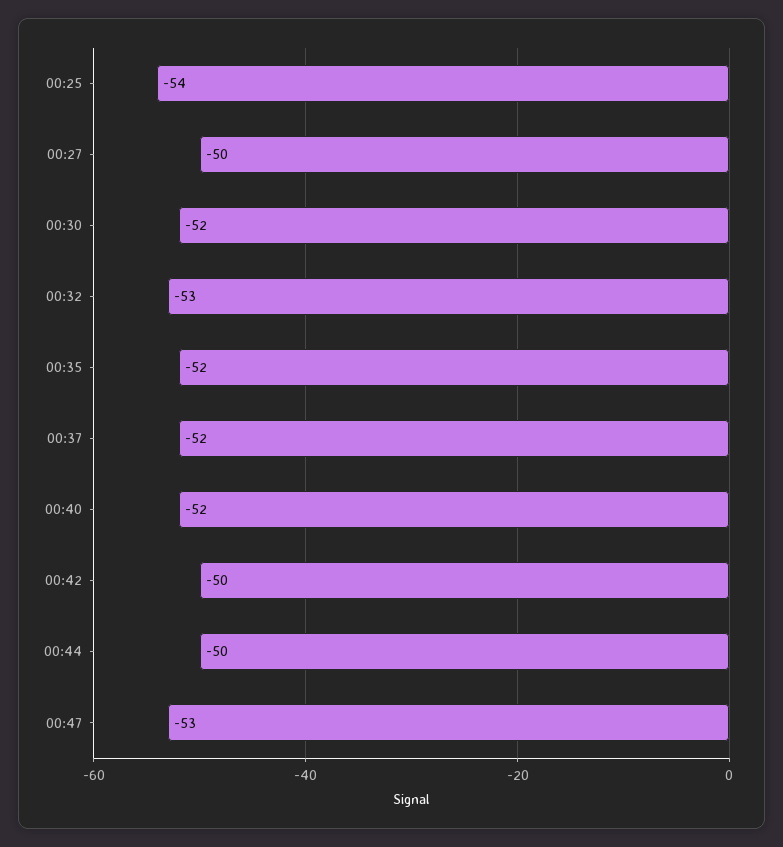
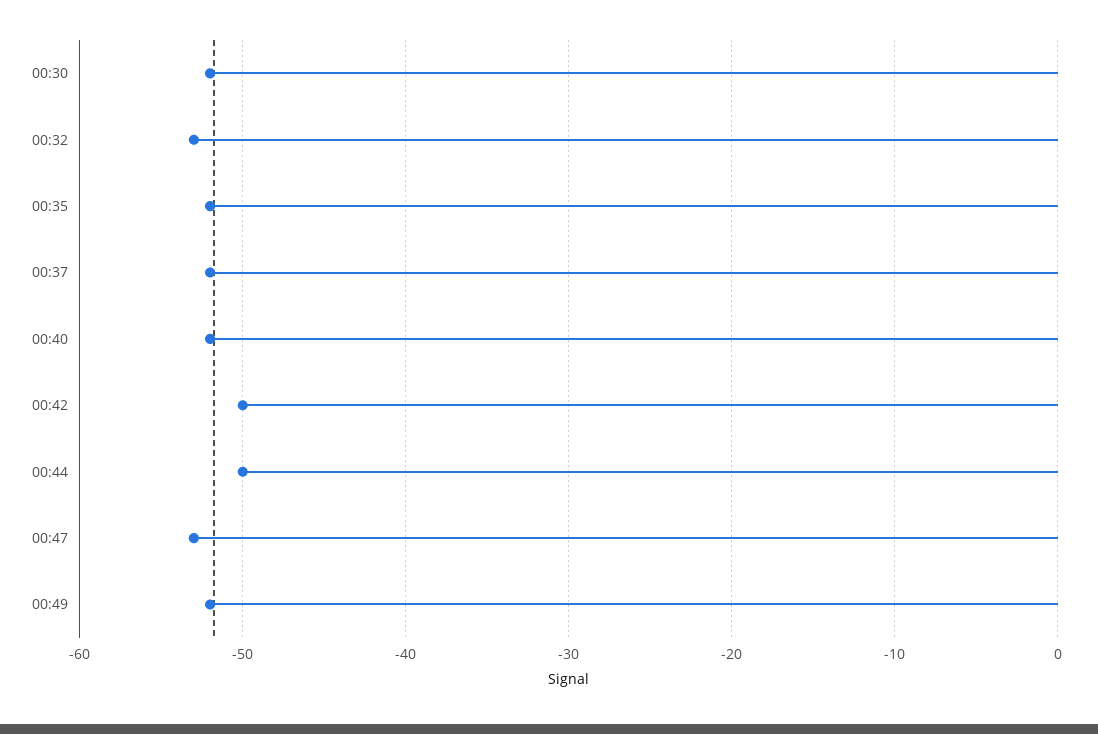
00:25: -54 -> none
00:27: -50 -> none
00:49: none -> -52

